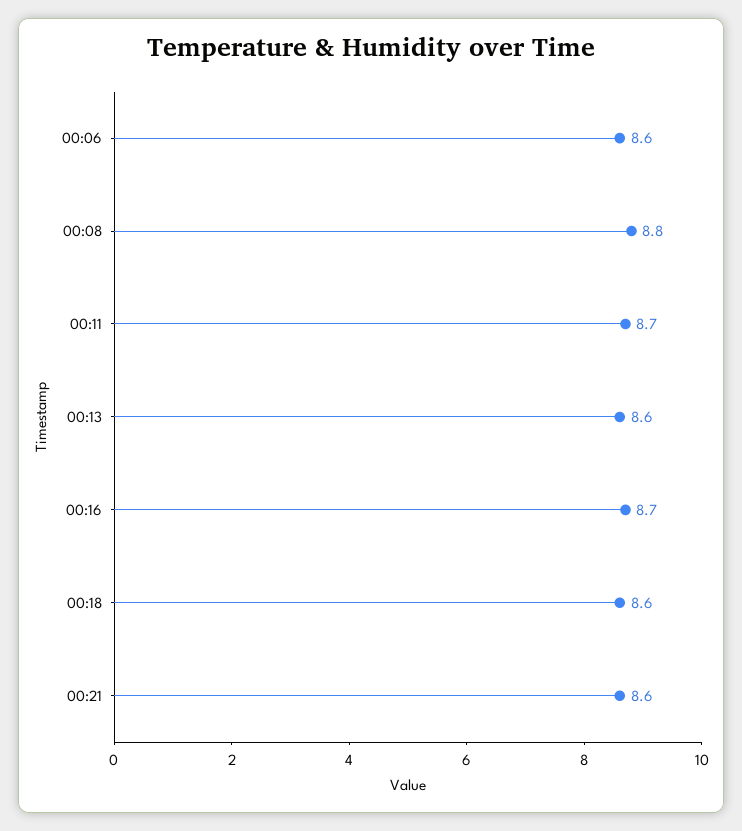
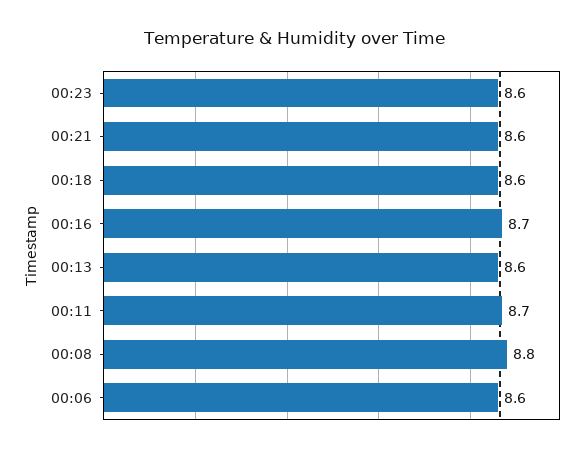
00:23: none -> 8.6

